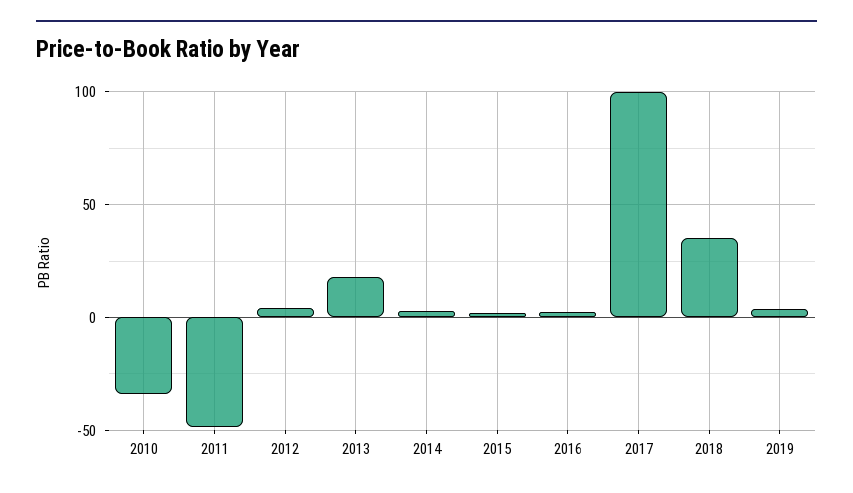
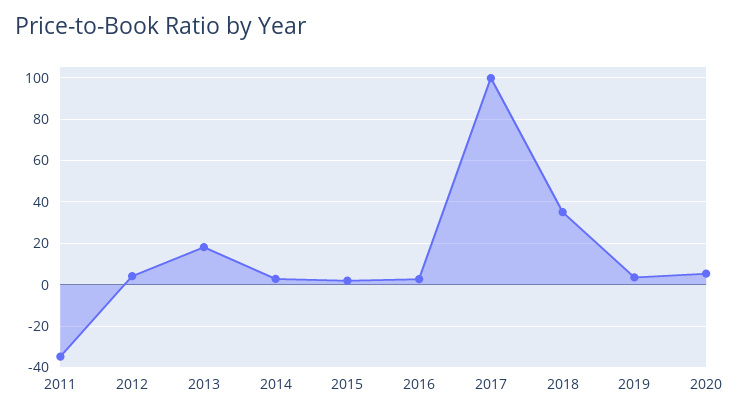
2010: -35 -> none
2011: -50 -> -35
2020: none -> 5

